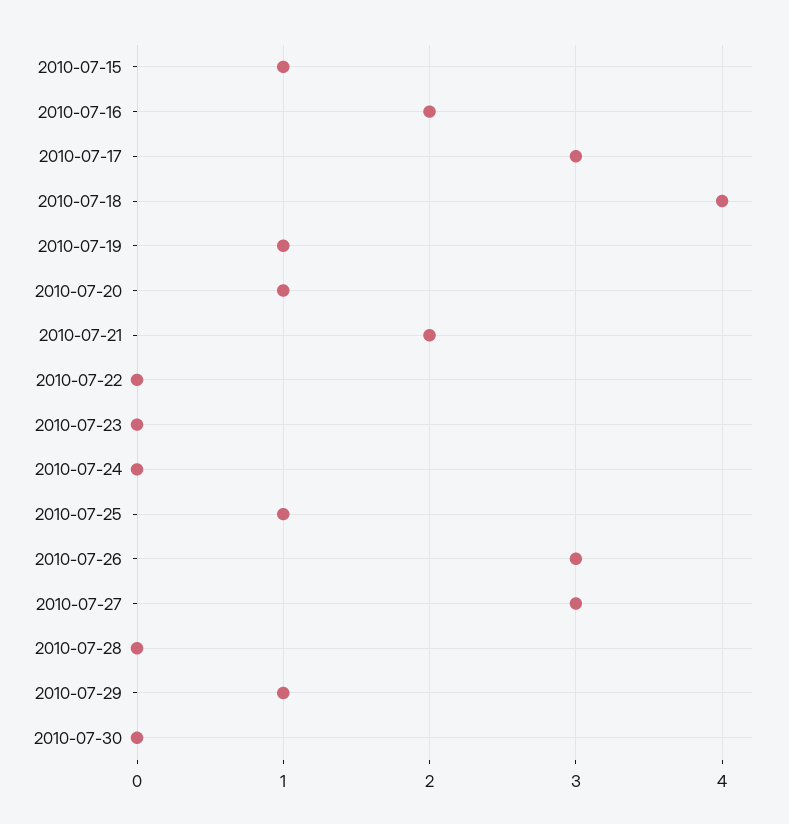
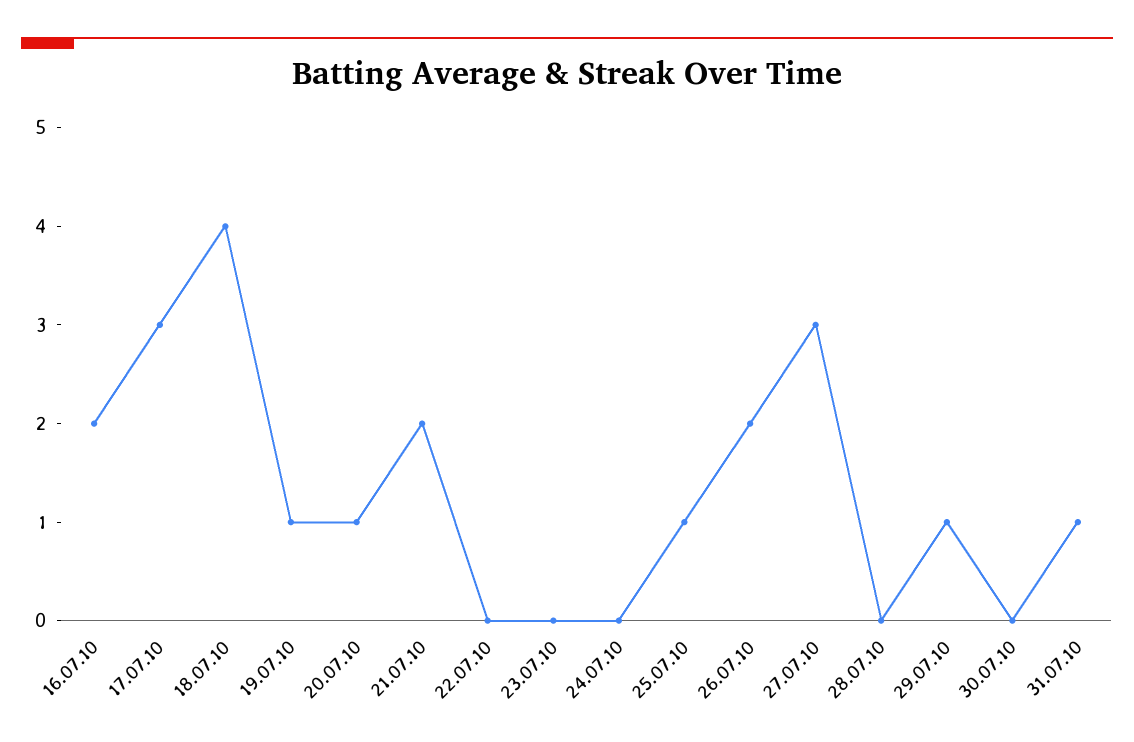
2010-07-15: 1 -> none
2010-07-26: 3 -> 2
31.07.10: none -> 1

